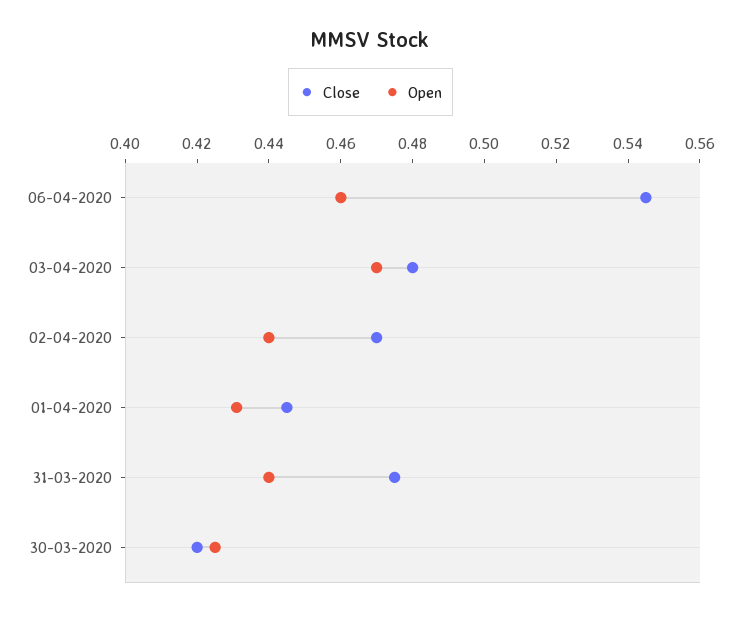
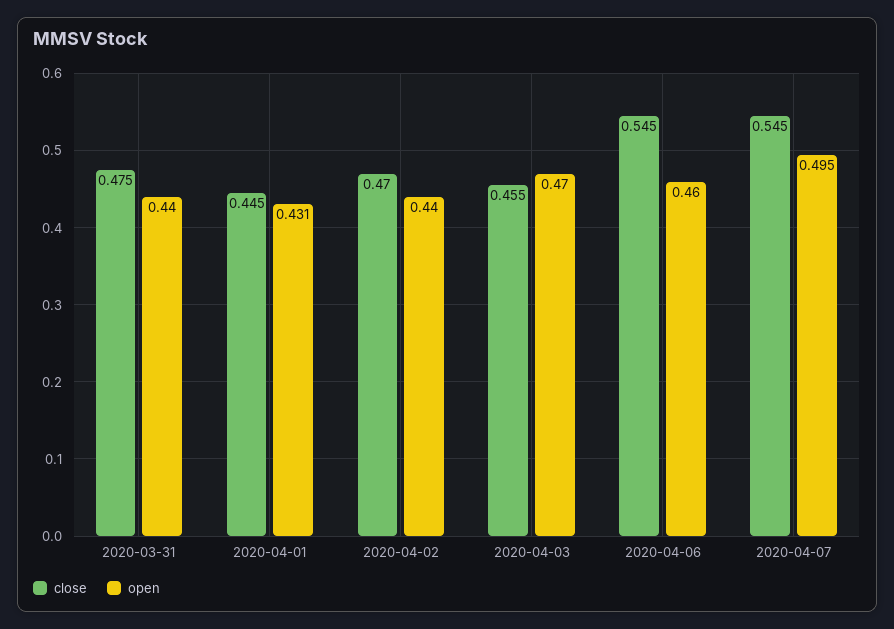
Close, 03-04-2020: 0.48 -> 0.455
Close, 30-03-2020: 0.42 -> none
Open, 30-03-2020: 0.425 -> none
Close, 2020-04-07: none -> 0.545
Open, 2020-04-07: none -> 0.495

